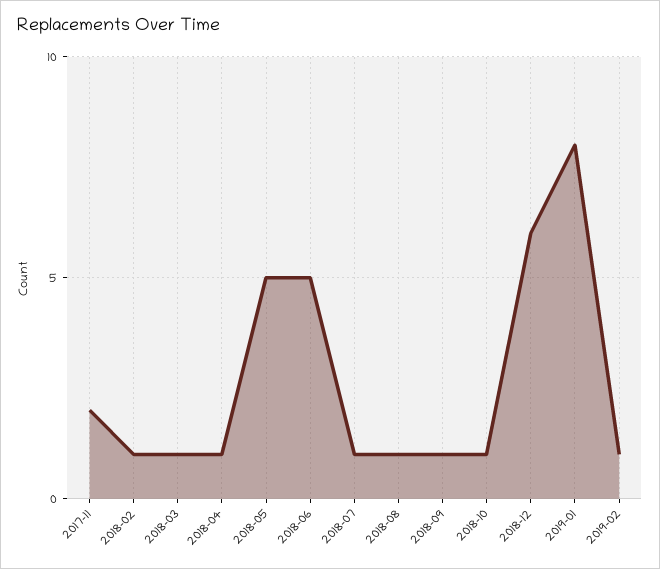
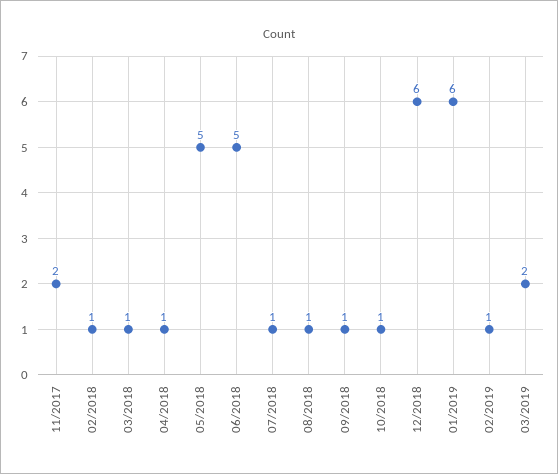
2019-01: 8 -> 6
03/2019: none -> 2

